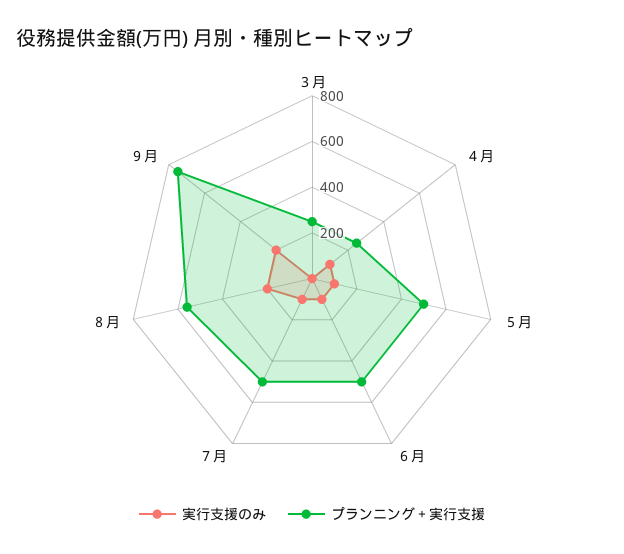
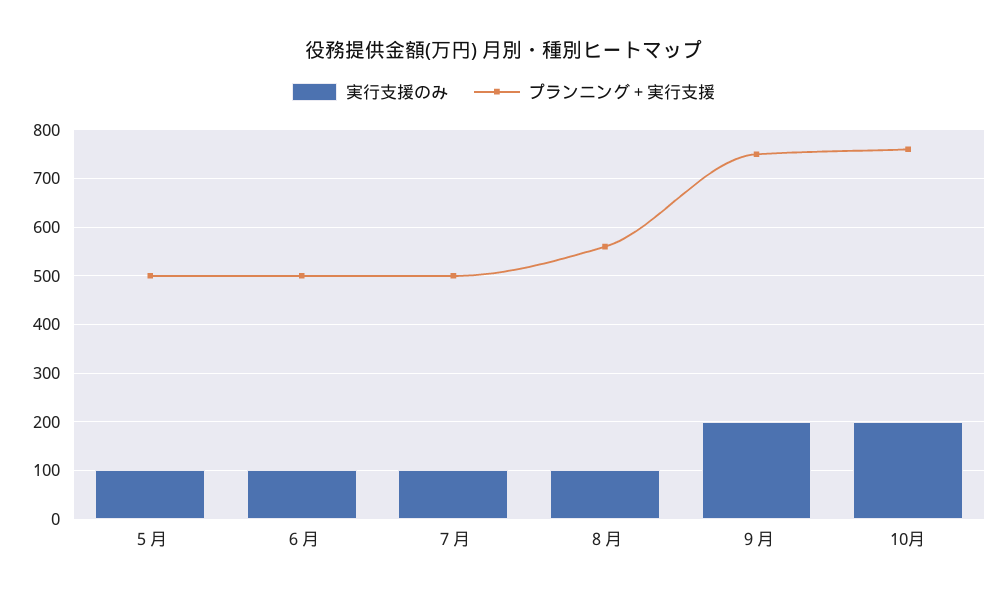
実行支援のみ, ３月: 0 -> none
プランニング＋実行支援, ３月: 250 -> none
実行支援のみ, ４月: 100 -> none
プランニング＋実行支援, ４月: 250 -> none
実行支援のみ, ８月: 200 -> 100
実行支援のみ, 10月: none -> 200
プランニング＋実行支援, 10月: none -> 760

